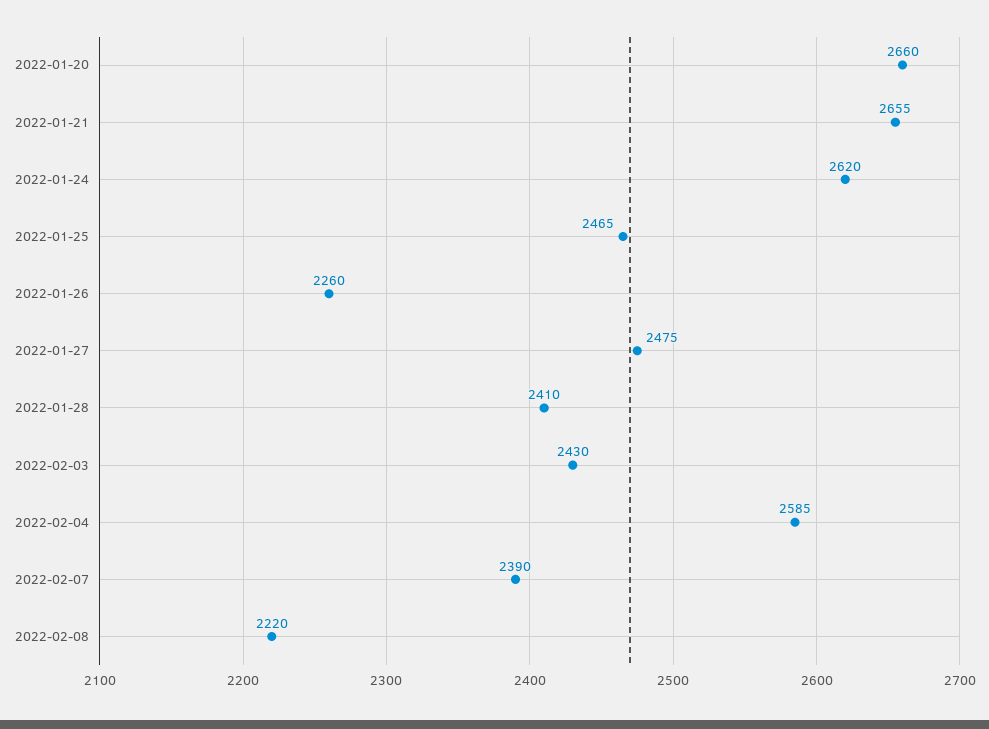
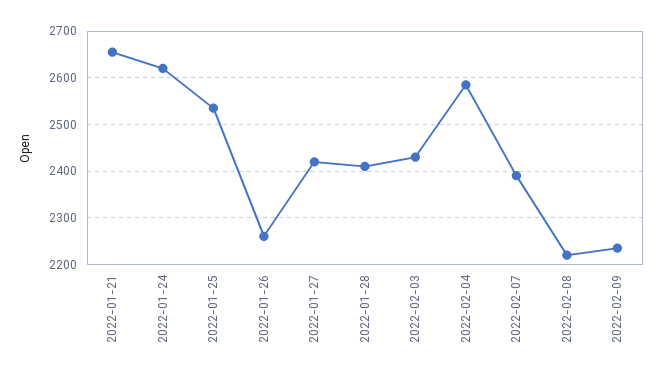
2022-01-20: 2660 -> none
2022-01-25: 2465 -> 2540
2022-01-27: 2475 -> 2420
2022-02-09: none -> 2240

